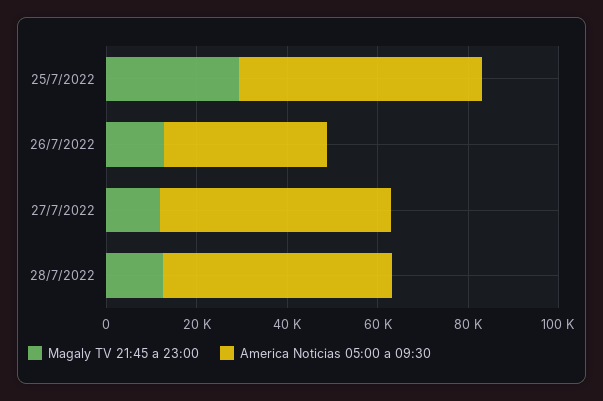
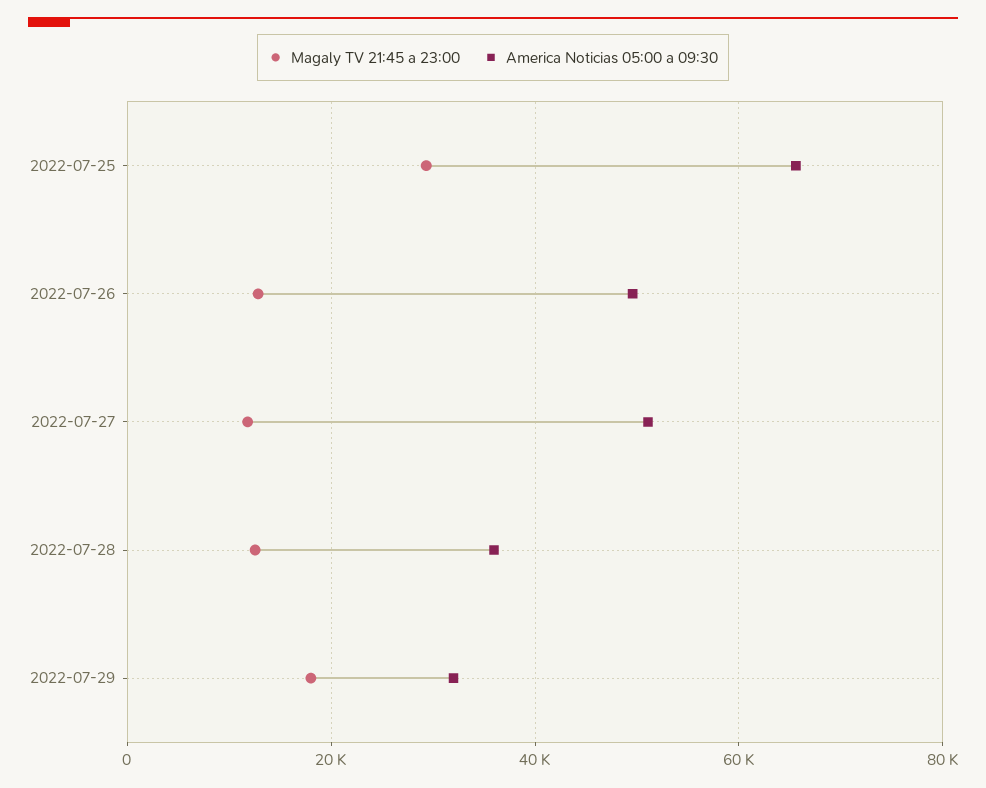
America Noticias 05:00 a 09:30, 25/7/2022: 55000 -> 66000
America Noticias 05:00 a 09:30, 26/7/2022: 35000 -> 50000
America Noticias 05:00 a 09:30, 28/7/2022: 50000 -> 36000
Magaly TV 21:45 a 23:00, 2022-07-29: none -> 18000
America Noticias 05:00 a 09:30, 2022-07-29: none -> 32000

